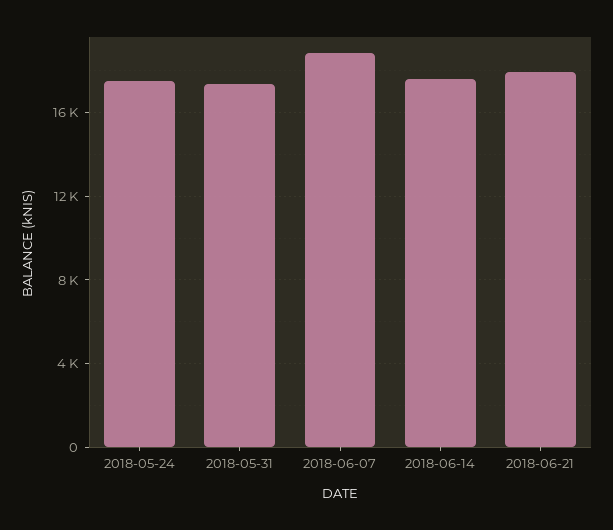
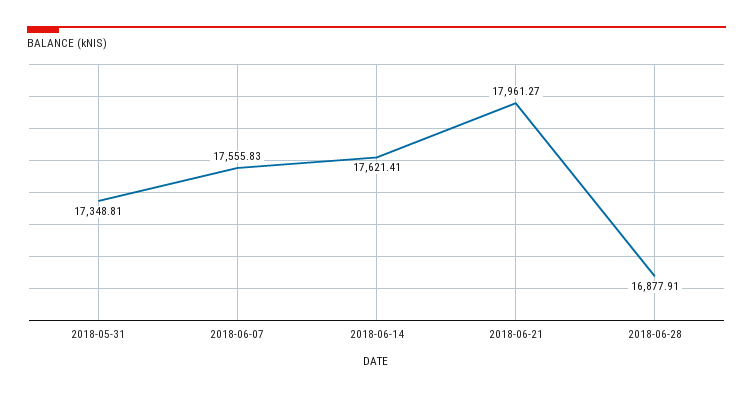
2018-05-24: 17500 -> none
2018-06-07: 19000 -> 17555.83
2018-06-28: none -> 16877.91

